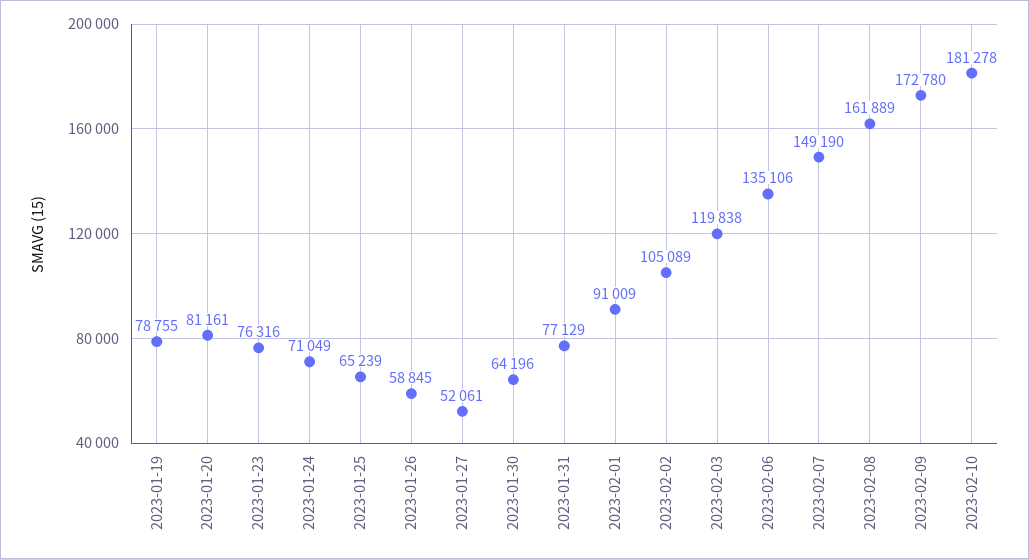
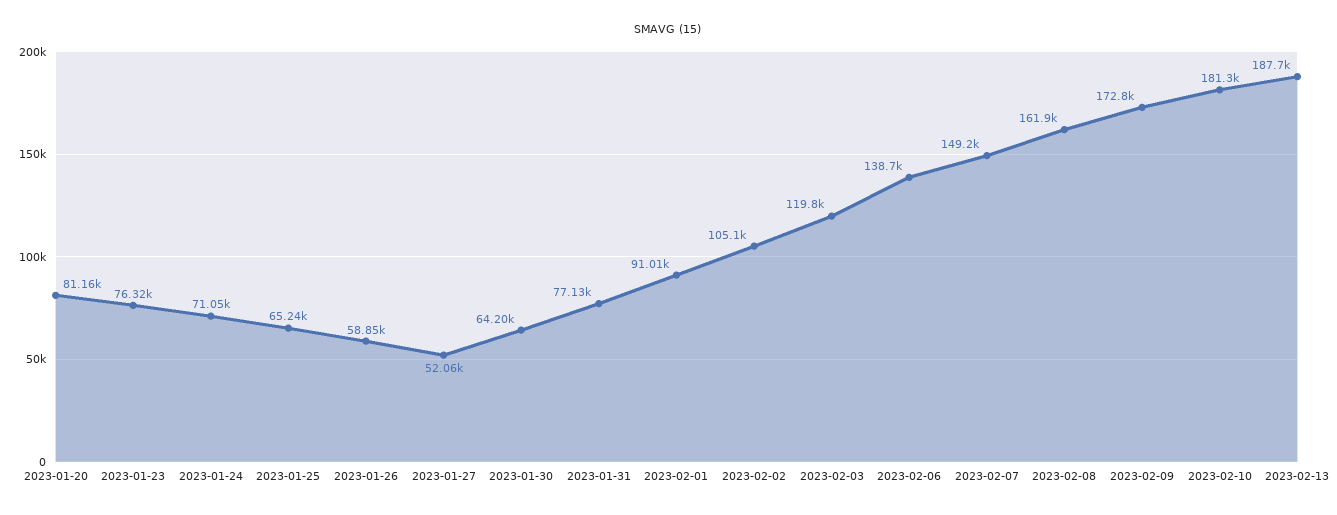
2023-01-19: 78755 -> none
2023-02-06: 135106 -> 138700
2023-02-13: none -> 187700

